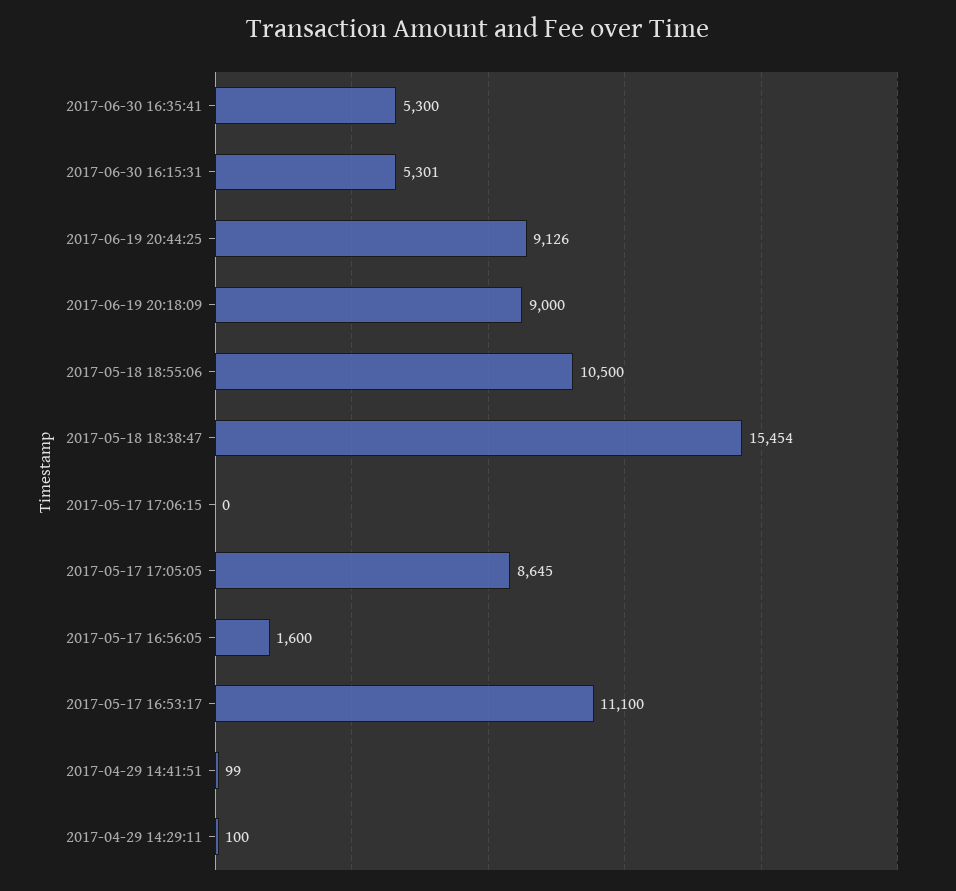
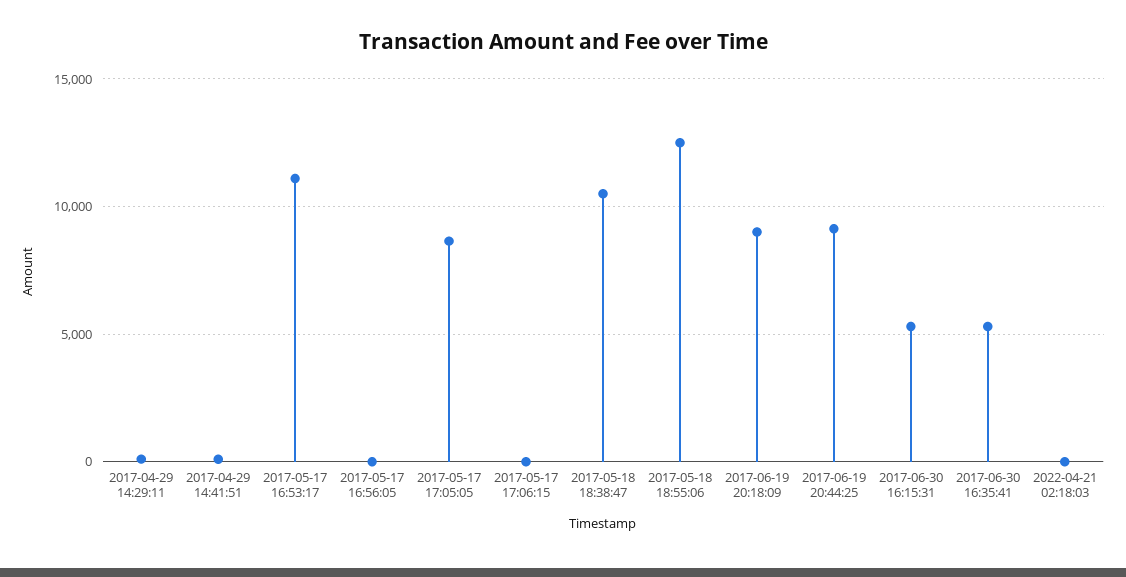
2017-05-18 18:55:06: 10500 -> 12500
2017-05-18 18:38:47: 15454 -> 10500
2017-05-17 16:56:05: 1600 -> 0
2022-04-21 02:18:03: none -> 0

